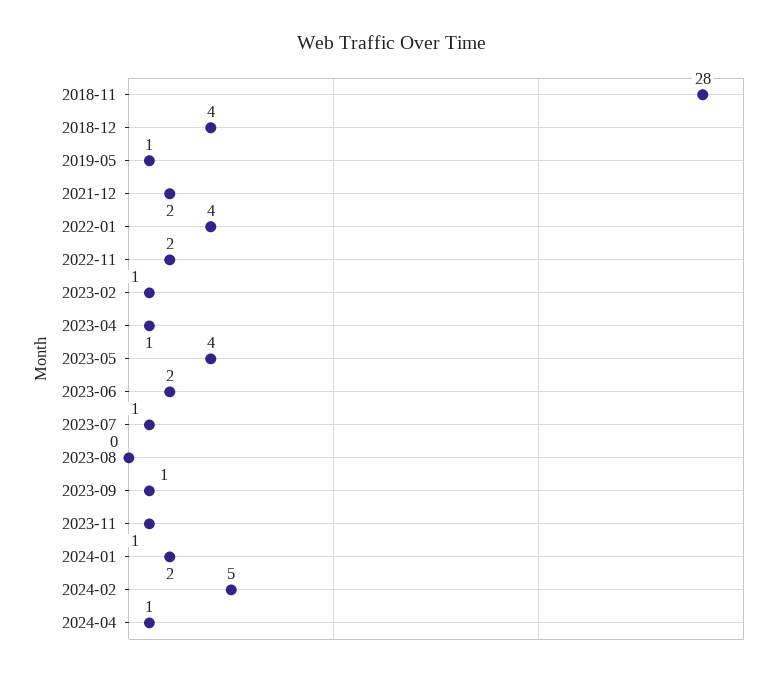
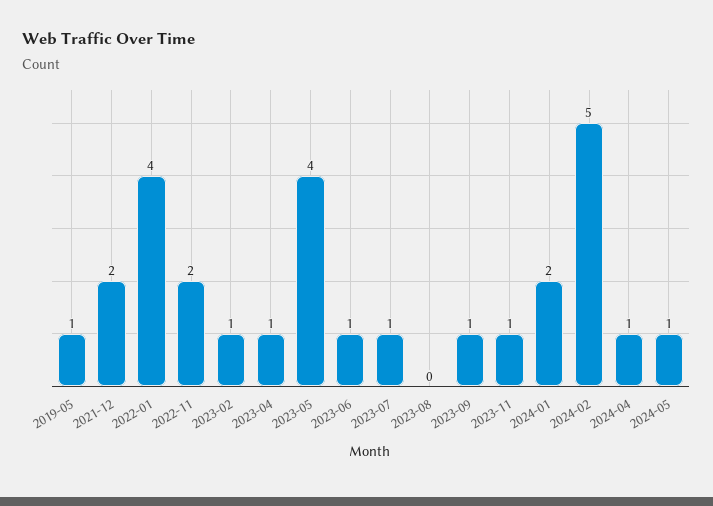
2018-11: 28 -> none
2018-12: 4 -> none
2023-06: 2 -> 1
2024-05: none -> 1

